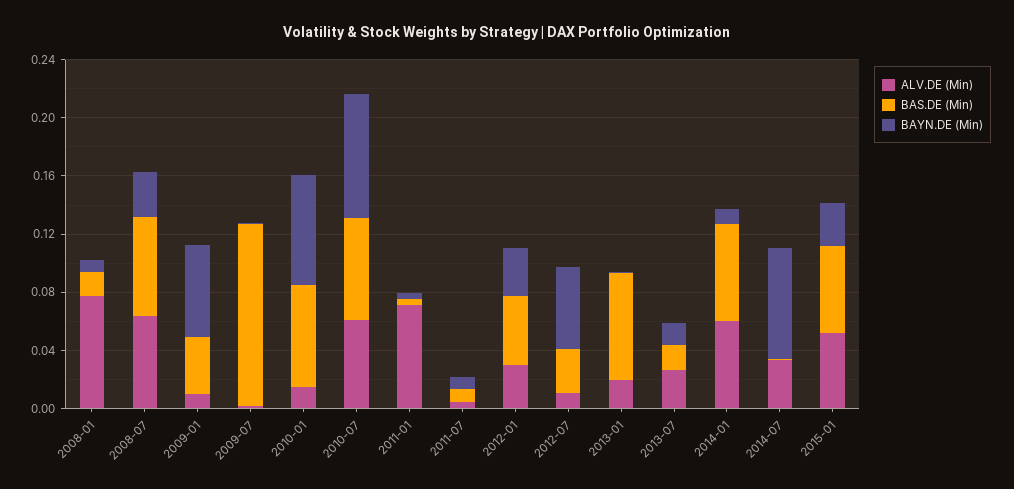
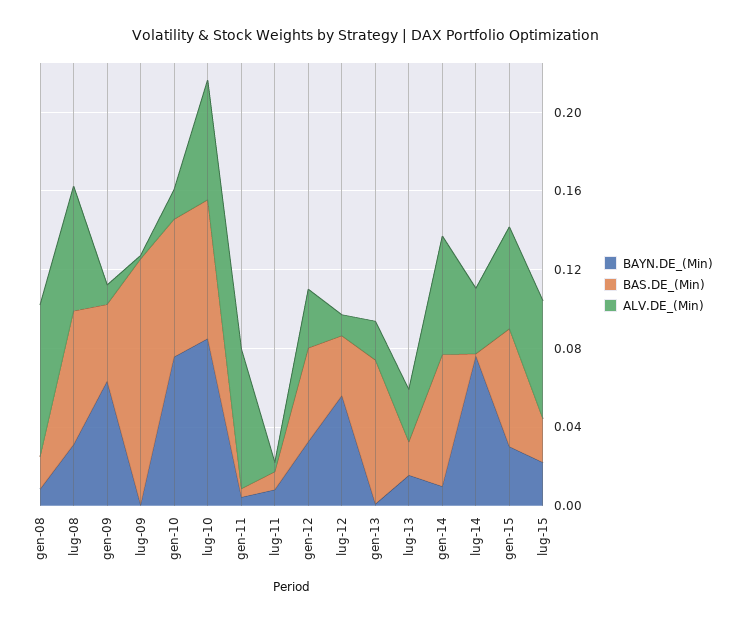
BAYN.DE (Min), lug-15: none -> 0.02
BAS.DE (Min), lug-15: none -> 0.02
ALV.DE (Min), lug-15: none -> 0.06

